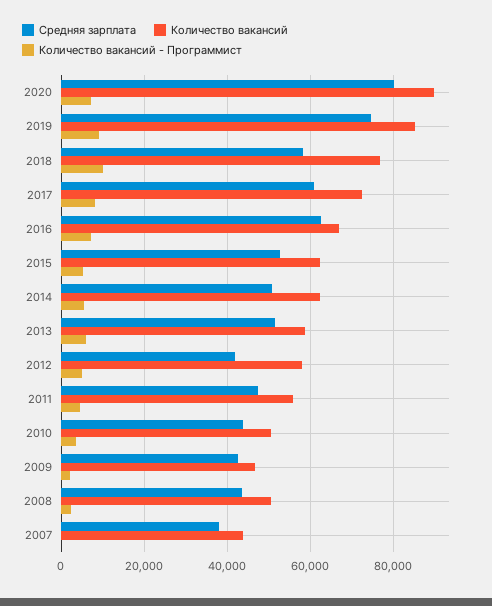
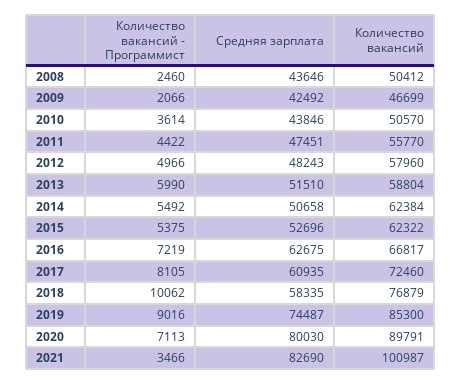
Средняя зарплата, 2012: 42000 -> 48243
Средняя зарплата, 2007: 38000 -> none
Количество вакансий, 2007: 44000 -> none
Количество вакансий - Программист, 2007: 0 -> none
Количество вакансий - Программист, 2021: none -> 3466
Средняя зарплата, 2021: none -> 82690
Количество вакансий, 2021: none -> 100987

